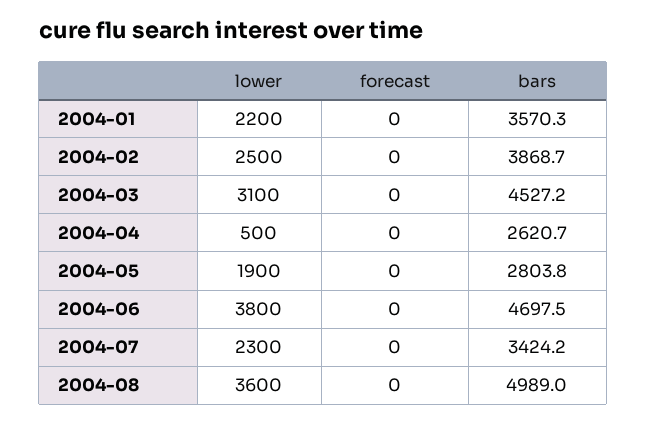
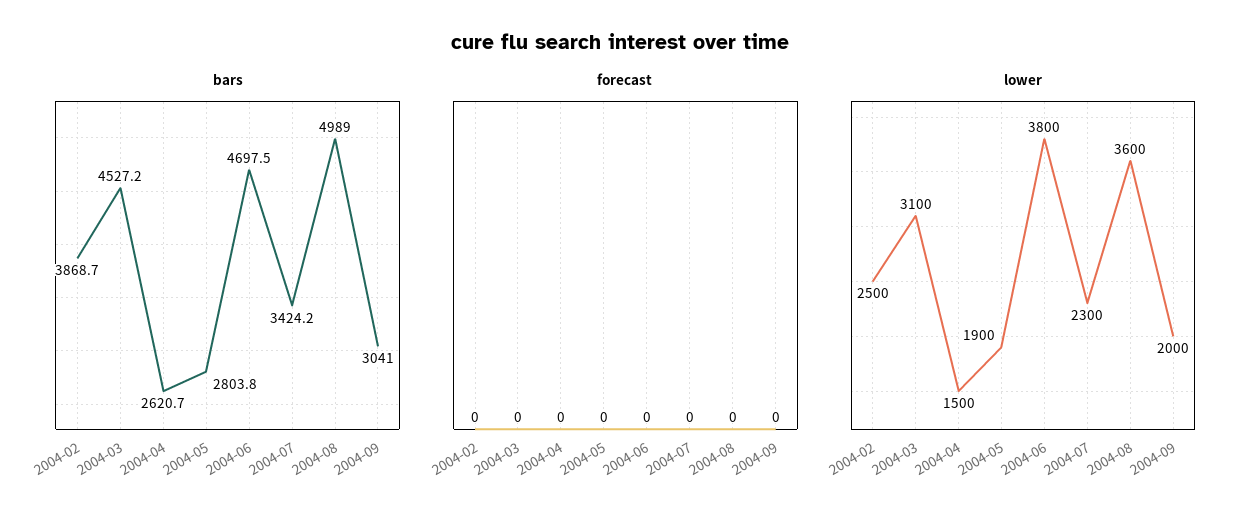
lower, 2004-01: 2200 -> none
forecast, 2004-01: 0 -> none
bars, 2004-01: 3570.3 -> none
lower, 2004-04: 500 -> 1500
bars, 2004-09: none -> 3041
forecast, 2004-09: none -> 0
lower, 2004-09: none -> 2000

